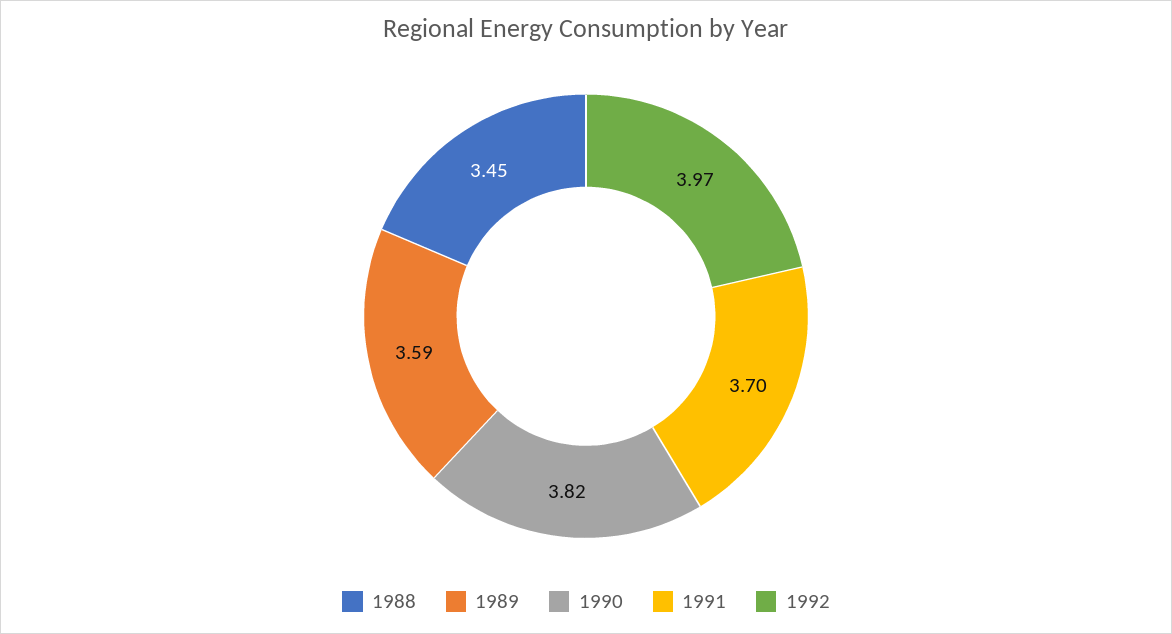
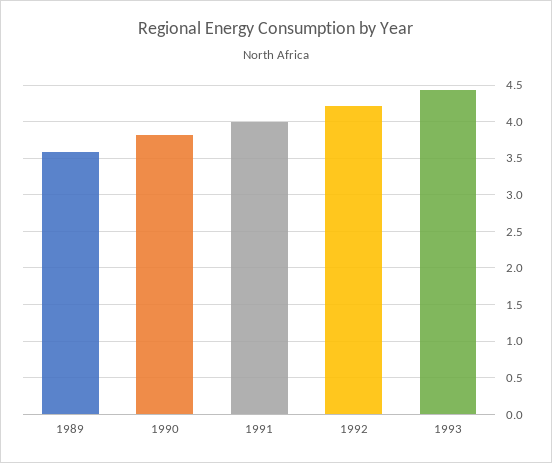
1988: 3.45 -> none
1991: 3.7 -> 4
1992: 3.97 -> 4.2
1993: none -> 4.4

